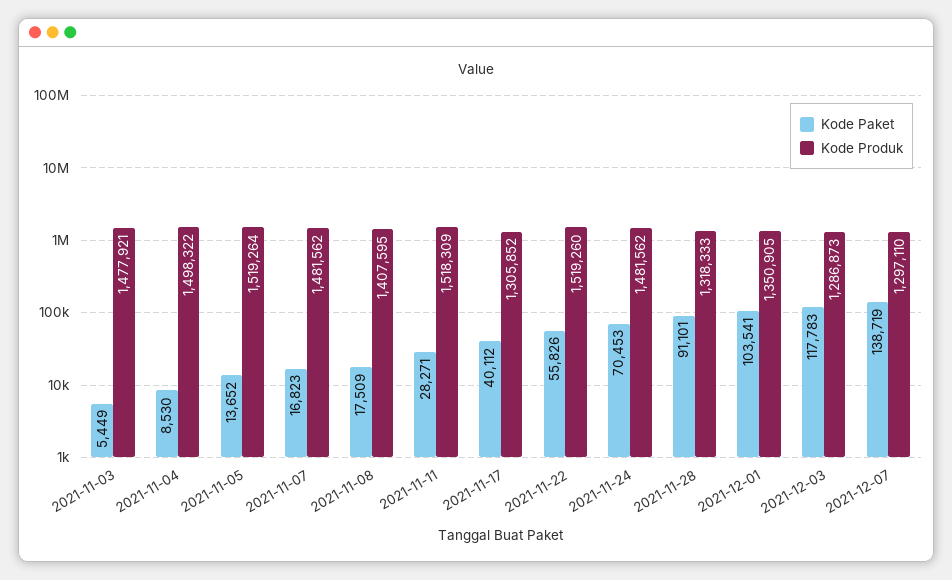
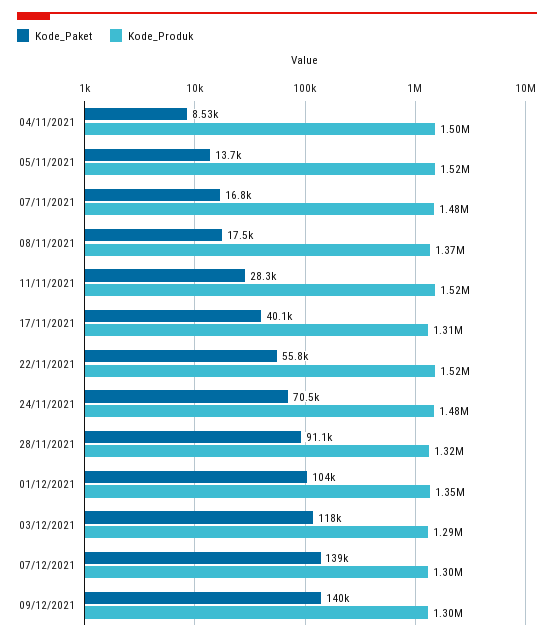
Kode Paket, 2021-11-03: 5449 -> none
Kode Produk, 2021-11-03: 1477921 -> none
Kode Produk, 2021-11-08: 1407595 -> 1370000
Kode Paket, 09/12/2021: none -> 140000
Kode Produk, 09/12/2021: none -> 1300000

